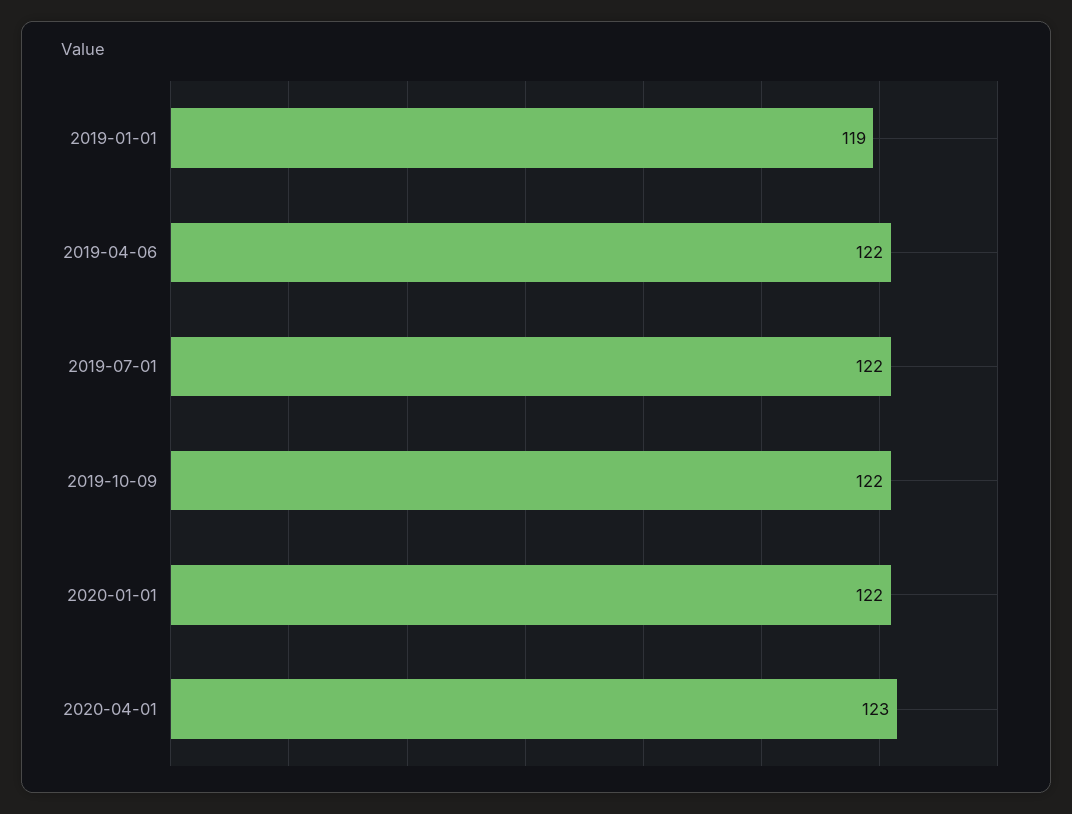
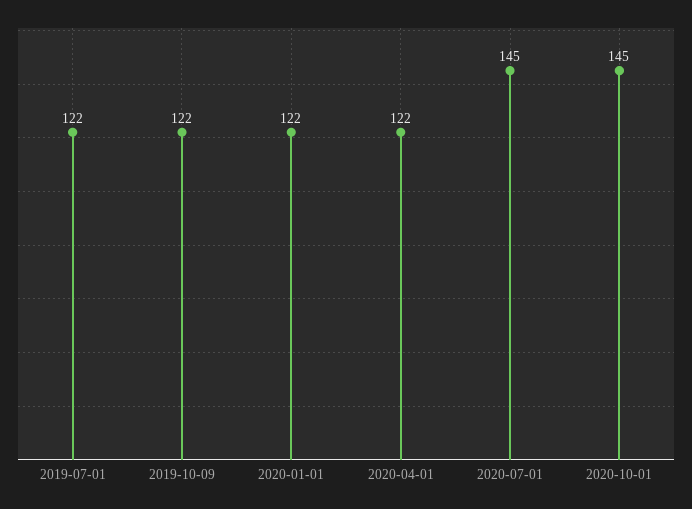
2019-01-01: 119 -> none
2019-04-06: 122 -> none
2020-04-01: 123 -> 122
2020-07-01: none -> 145
2020-10-01: none -> 145

